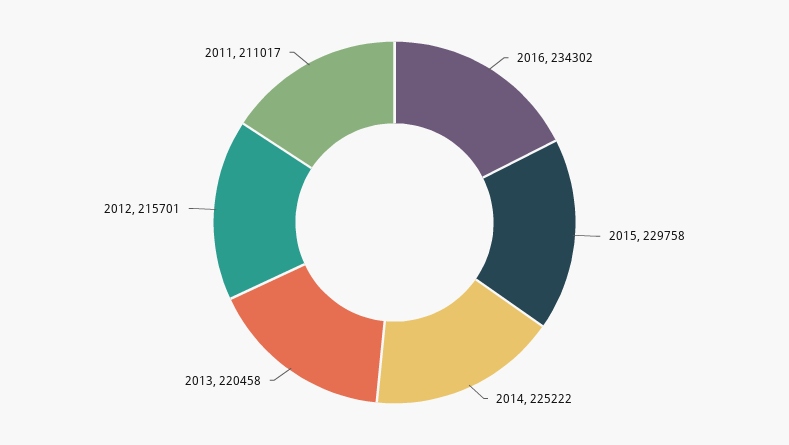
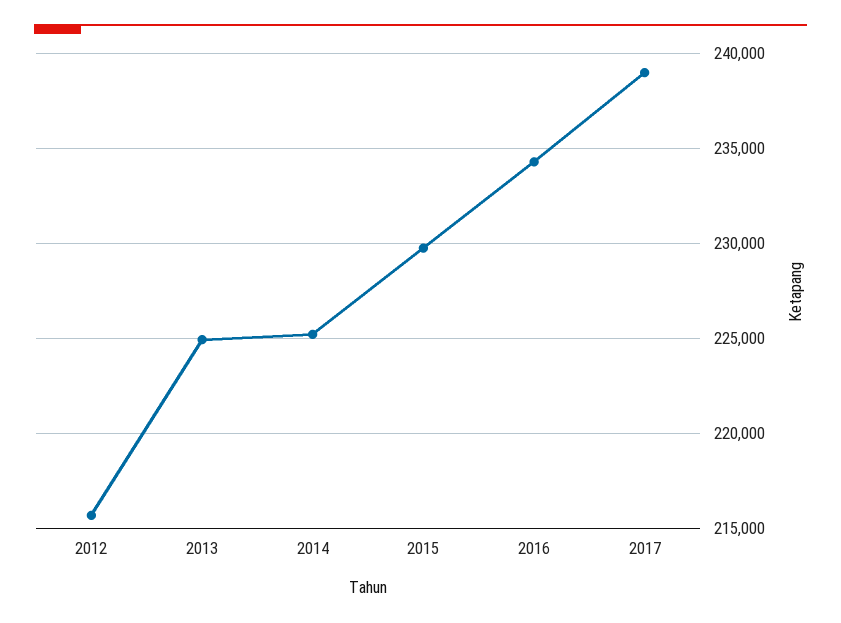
2013: 220458 -> 225000
2011: 211017 -> none
2017: none -> 239000

